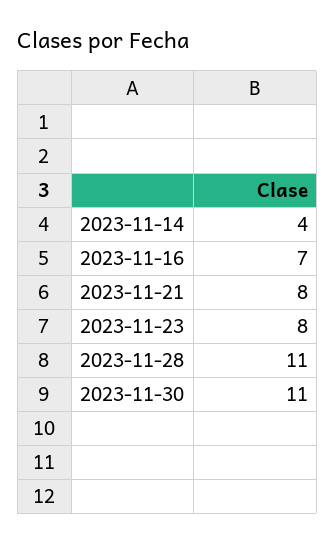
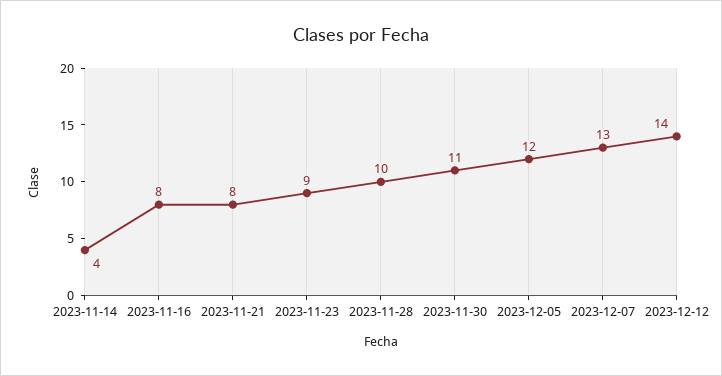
2023-11-16: 7 -> 8
2023-11-23: 8 -> 9
2023-11-28: 11 -> 10
2023-12-05: none -> 12
2023-12-07: none -> 13
2023-12-12: none -> 14

